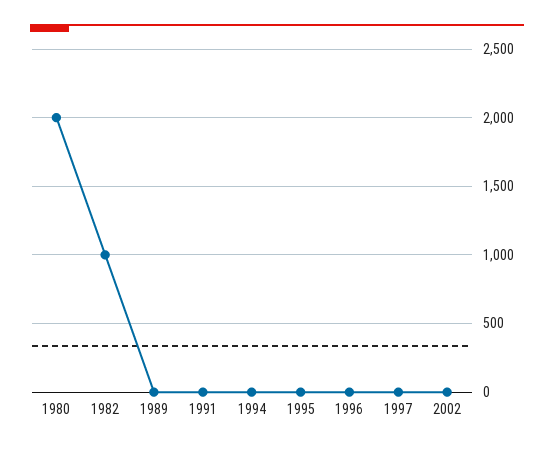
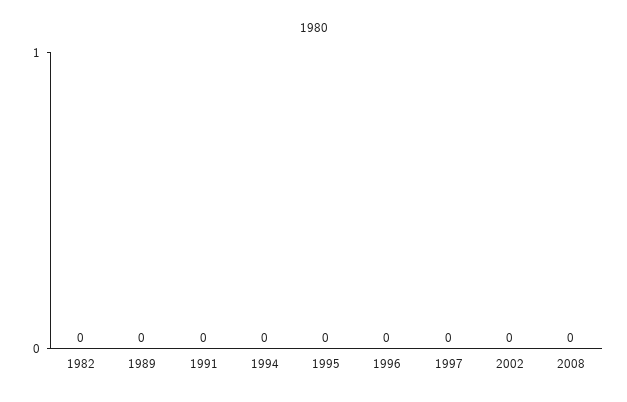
1980: 2000 -> none
1982: 1000 -> 0
2008: none -> 0

